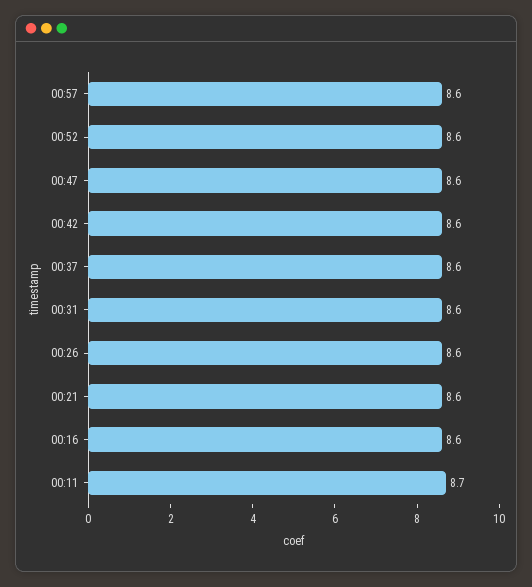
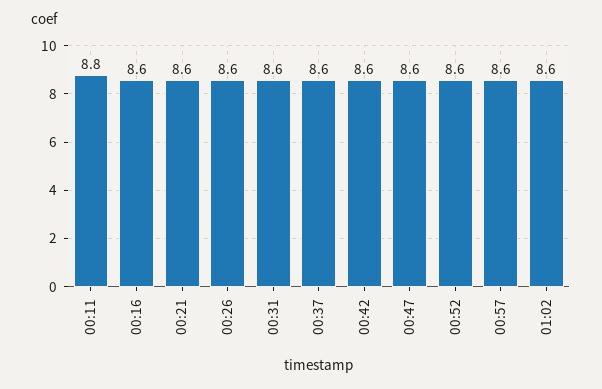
00:11: 8.7 -> 8.8
01:02: none -> 8.6

